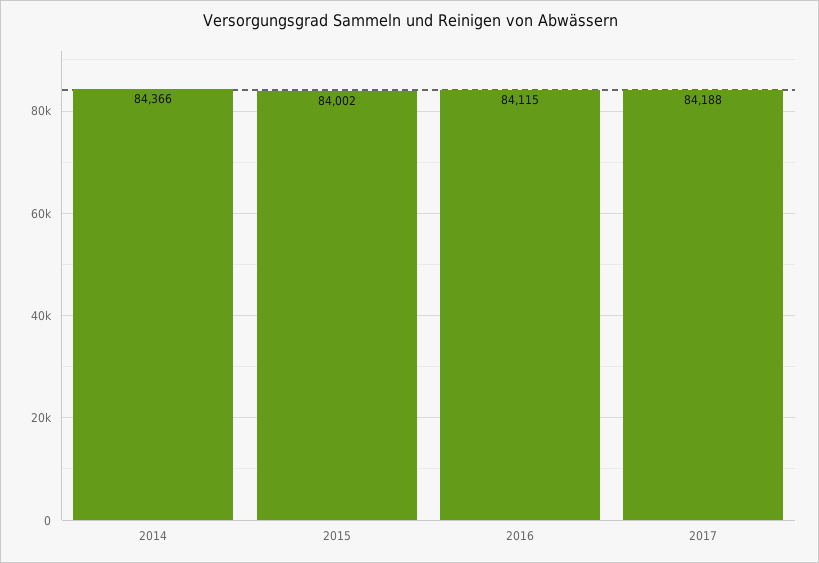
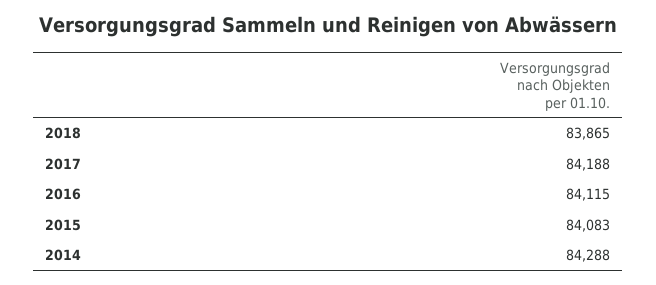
2014: 84366 -> 84288
2015: 84002 -> 84083
2018: none -> 83865

